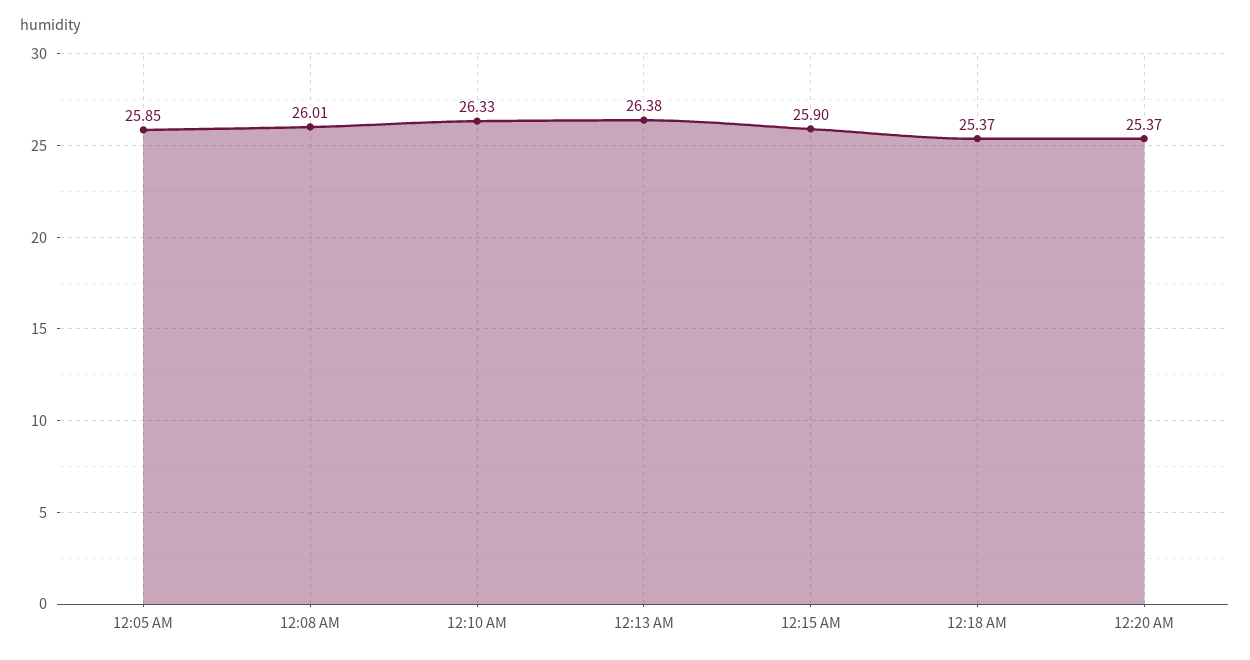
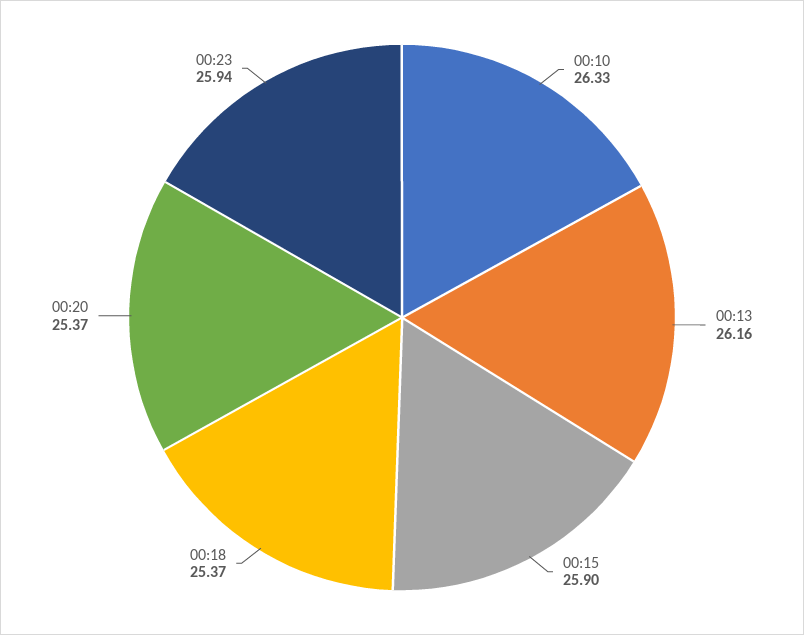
12:05 AM: 25.85 -> none
12:08 AM: 26.01 -> none
12:13 AM: 26.38 -> 26.16
00:23: none -> 25.94

